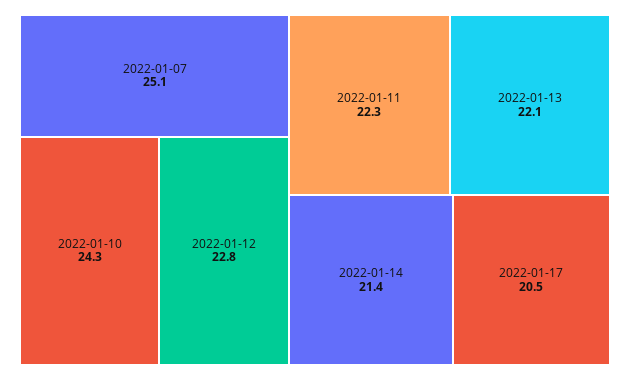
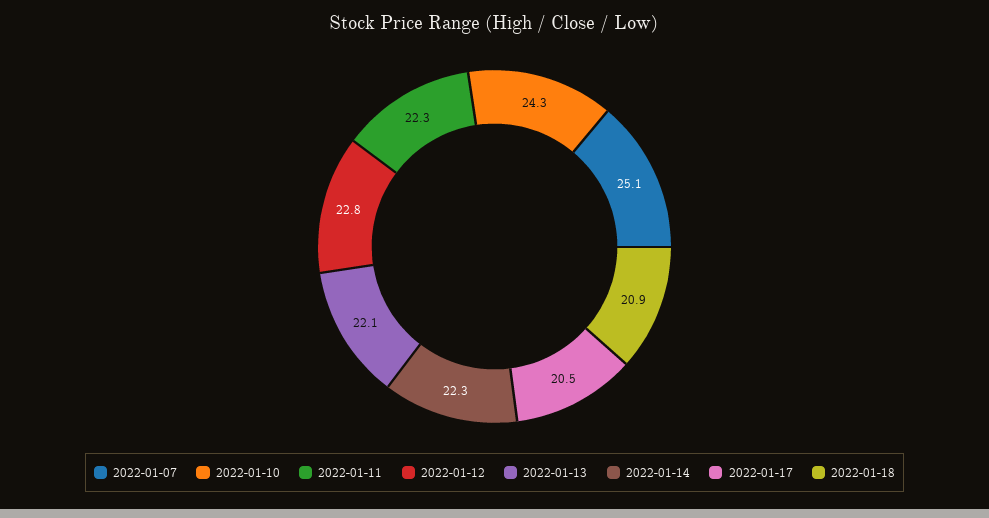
2022-01-14: 21.4 -> 22.3
2022-01-18: none -> 20.9

